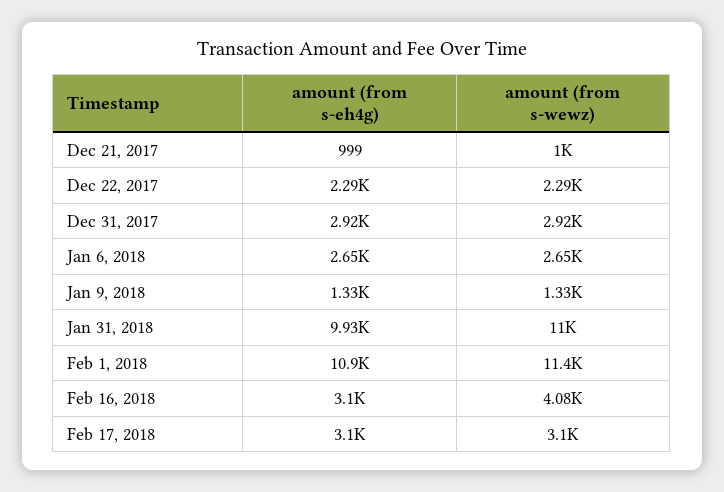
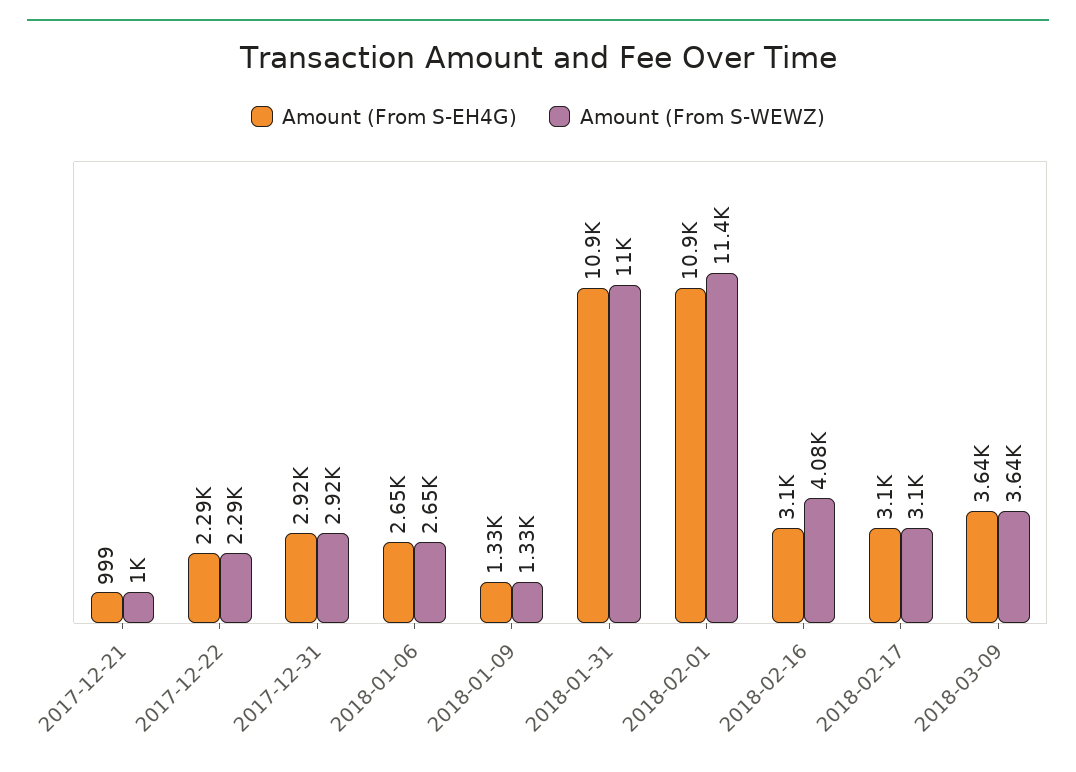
amount (from s-eh4g), Jan 31, 2018: 9930 -> 10900
amount (from s-eh4g), 2018-03-09: none -> 3640
amount (from s-wewz), 2018-03-09: none -> 3640

